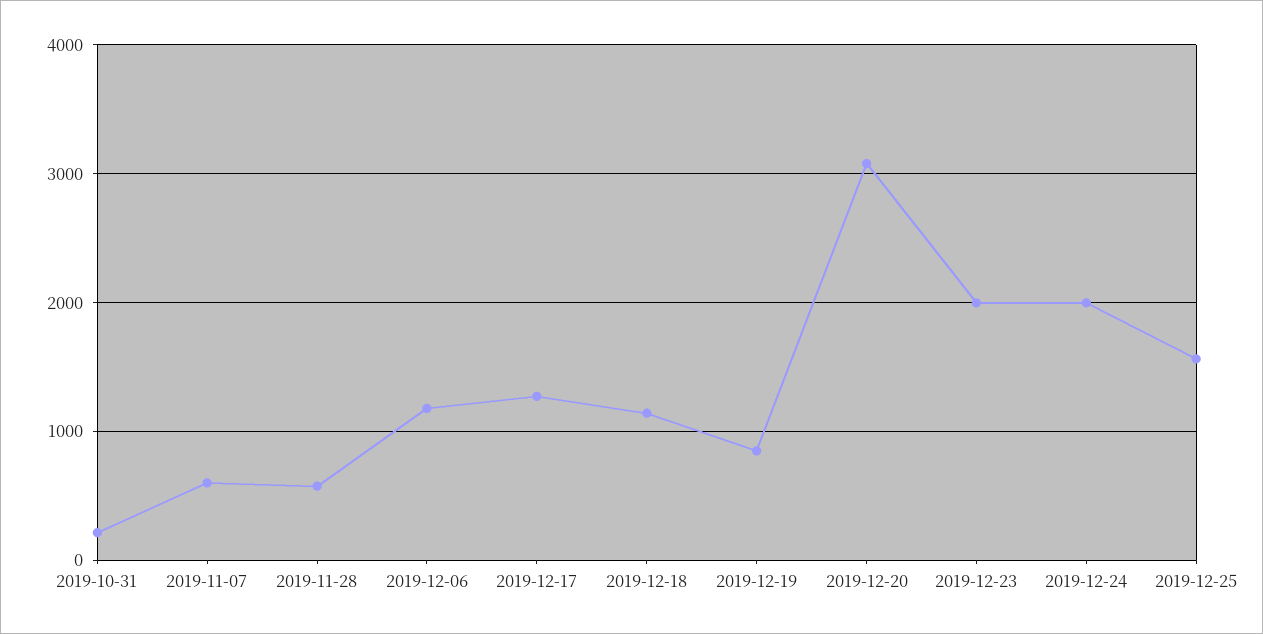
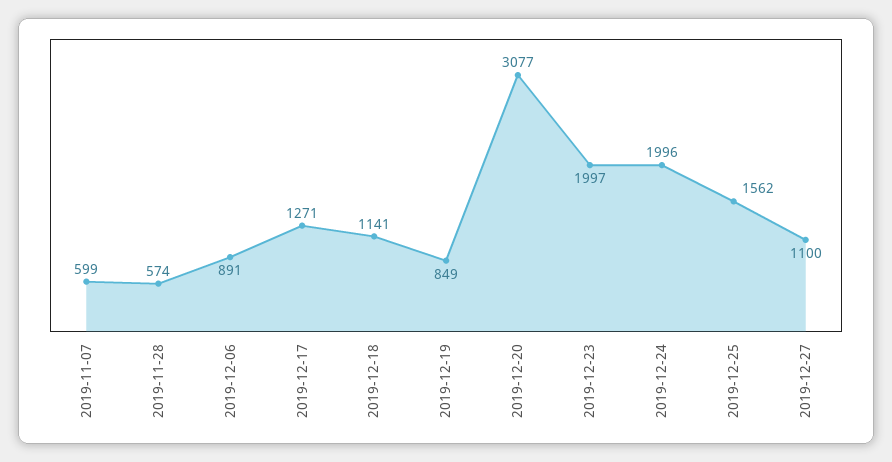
2019-10-31: 200 -> none
2019-12-06: 1200 -> 891
2019-12-27: none -> 1100

